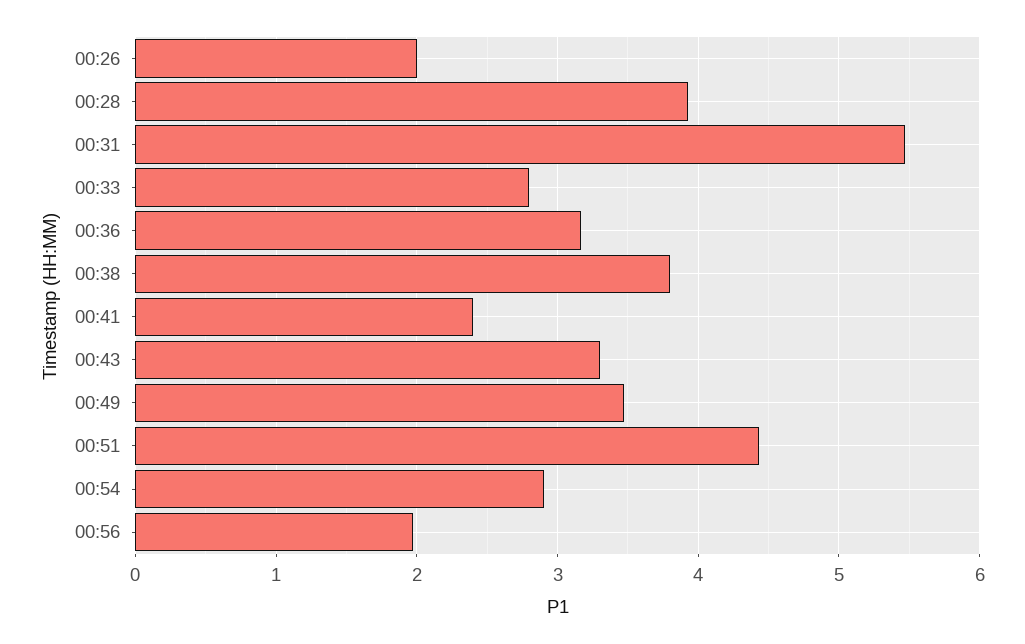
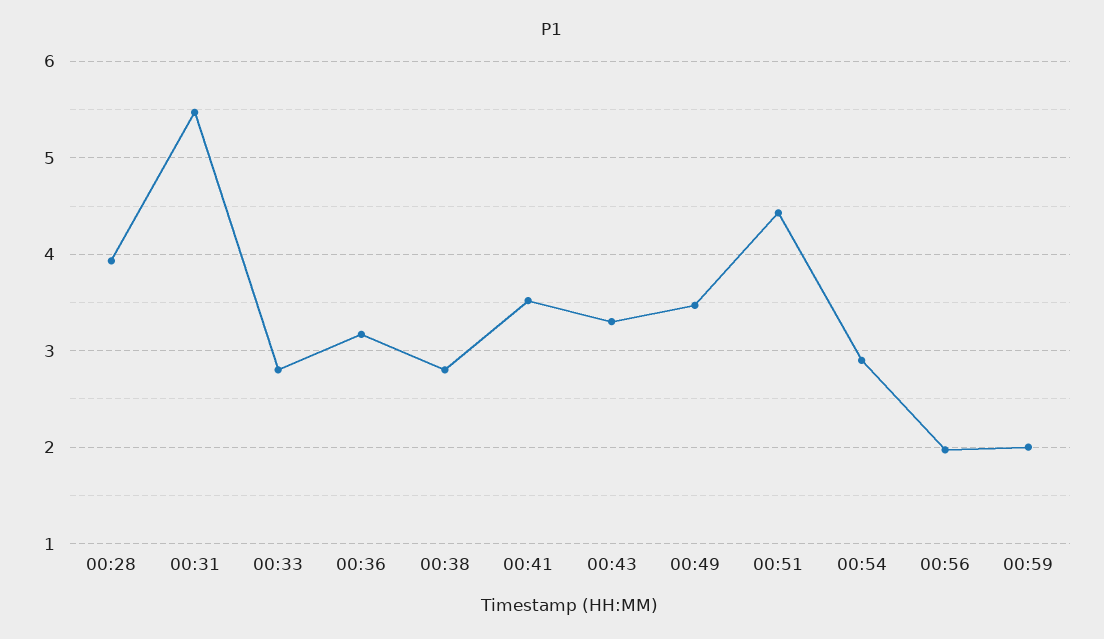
00:26: 2 -> none
00:38: 3.8 -> 2.8
00:41: 2.4 -> 3.5
00:59: none -> 2

